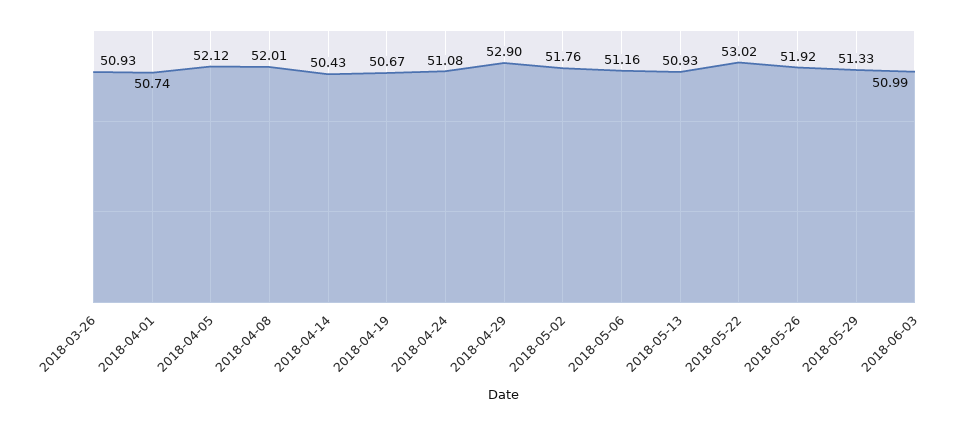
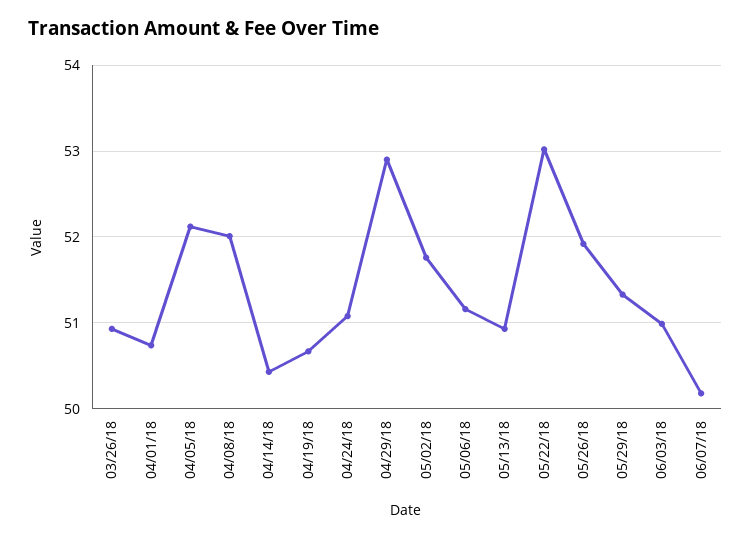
06/07/18: none -> 50.2

